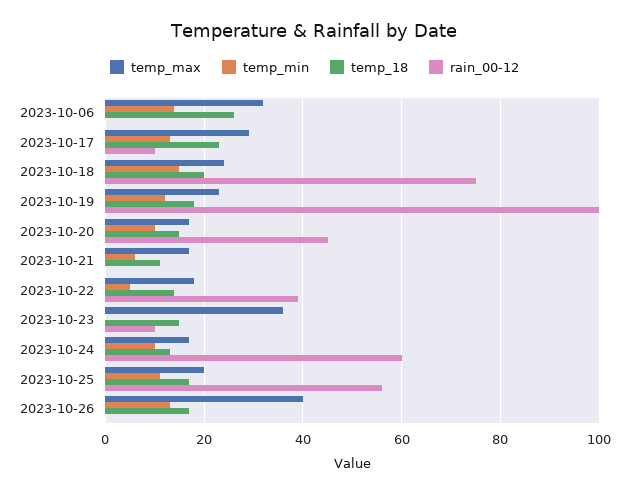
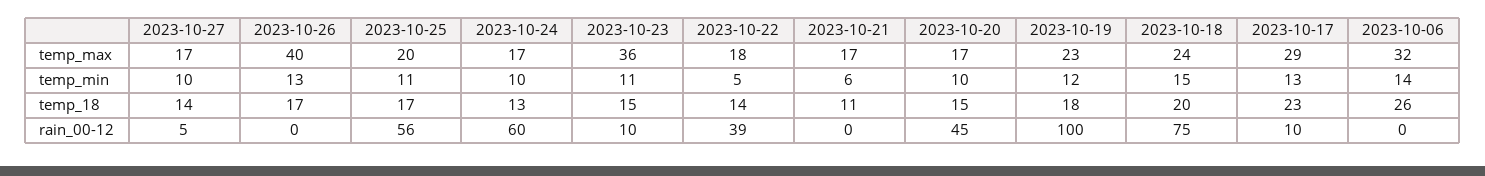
temp_min, 2023-10-23: 0 -> 11
temp_max, 2023-10-27: none -> 17
temp_min, 2023-10-27: none -> 10
temp_18, 2023-10-27: none -> 14
rain_00-12, 2023-10-27: none -> 5

